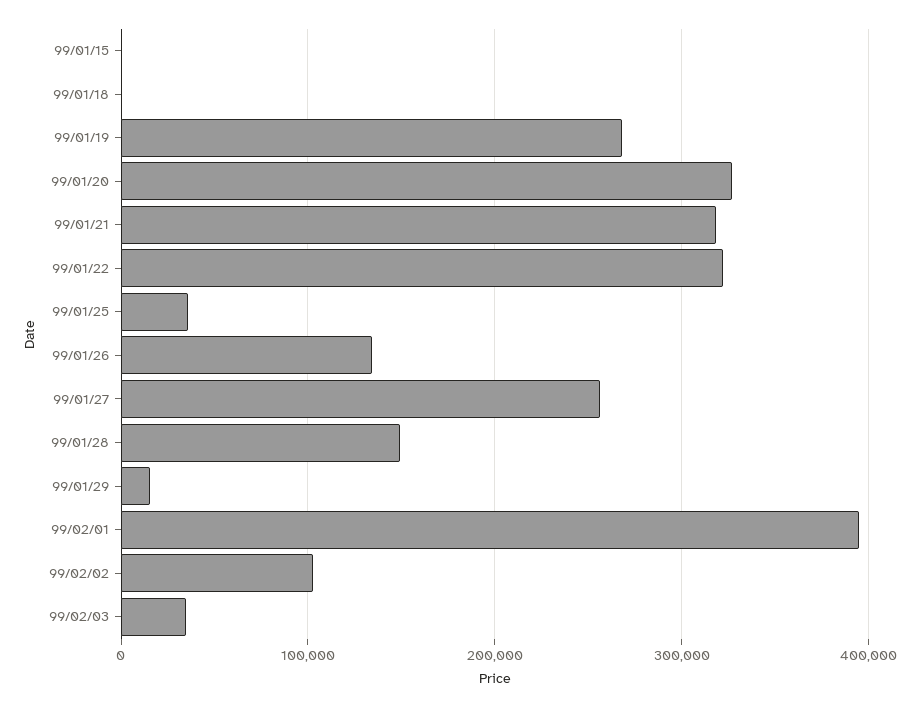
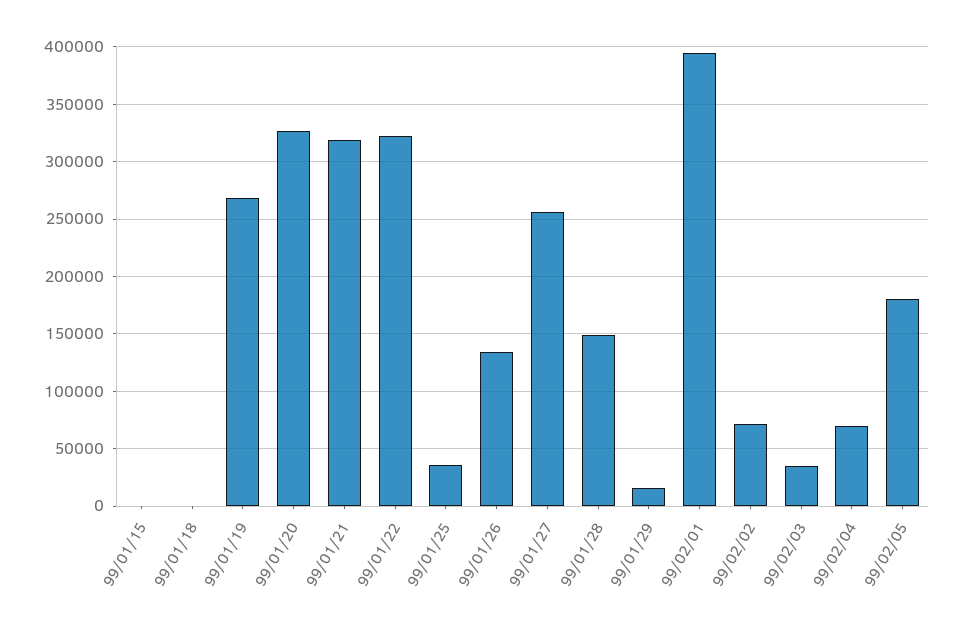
99/02/02: 100000 -> 70000
99/02/04: none -> 70000
99/02/05: none -> 180000

